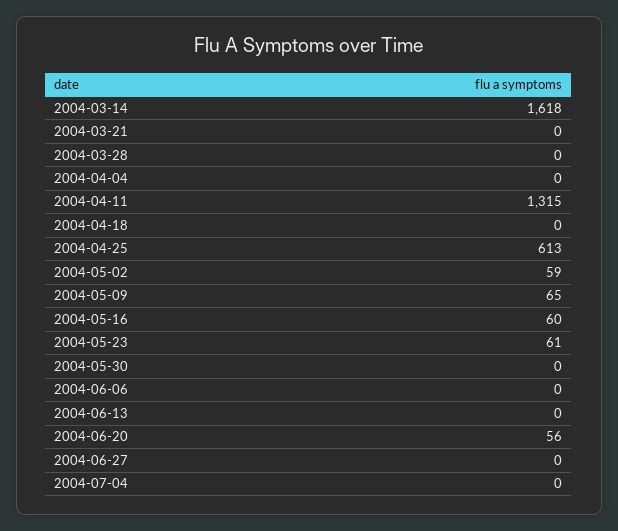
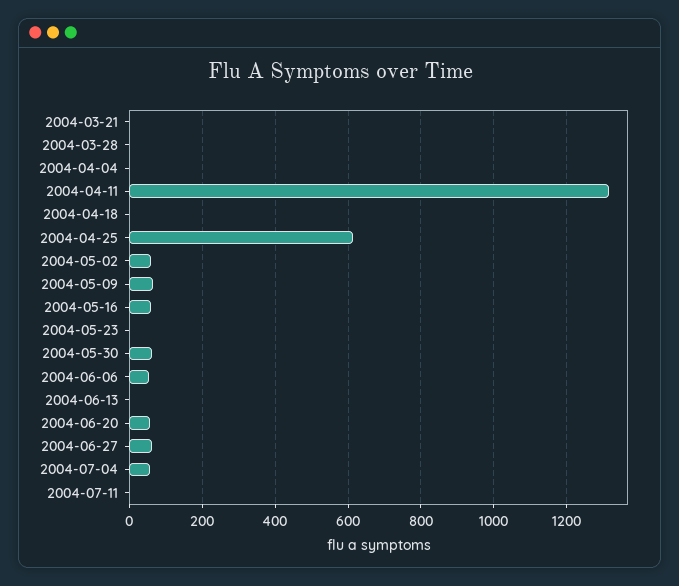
2004-03-14: 1618 -> none
2004-05-23: 61 -> 0
2004-05-30: 0 -> 60
2004-06-06: 0 -> 60
2004-06-27: 0 -> 60
2004-07-04: 0 -> 60
2004-07-11: none -> 0

